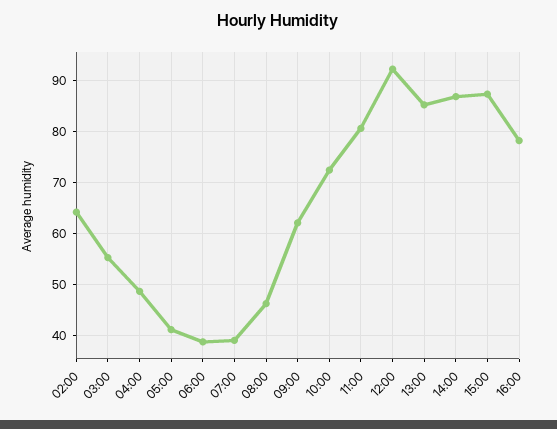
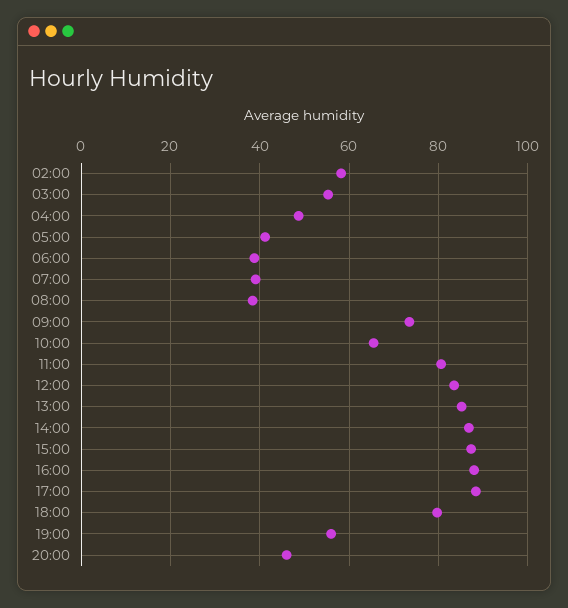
02:00: 64 -> 58
08:00: 46 -> 38
09:00: 62 -> 74
10:00: 72 -> 66
12:00: 92 -> 84
16:00: 78 -> 88
17:00: none -> 88
18:00: none -> 80
19:00: none -> 56
20:00: none -> 46

